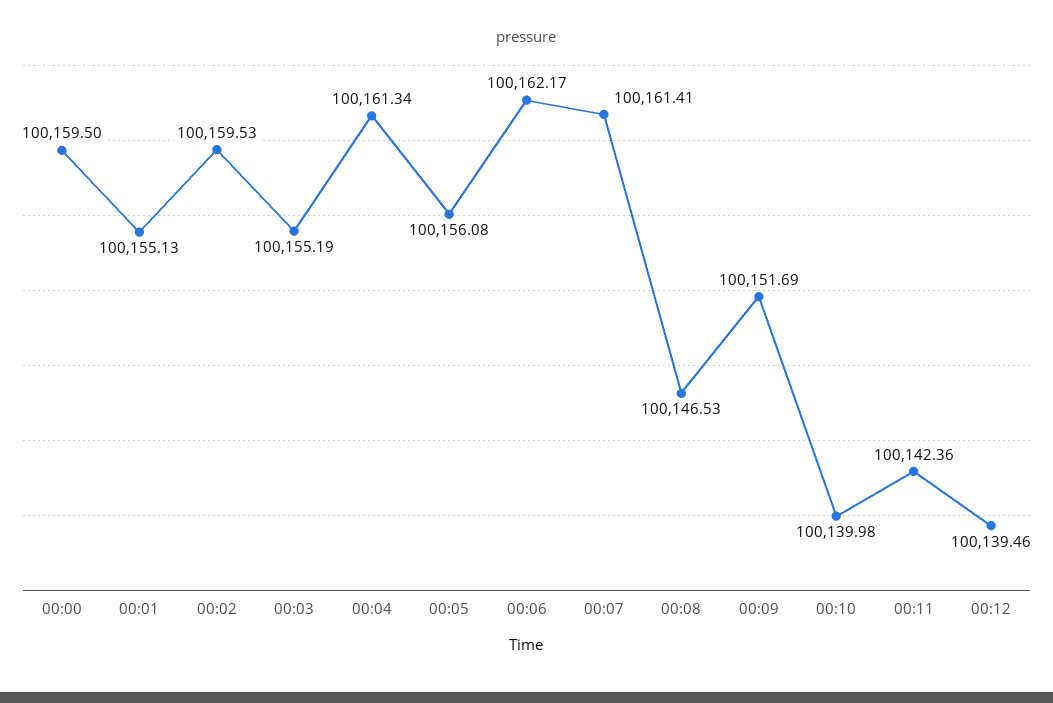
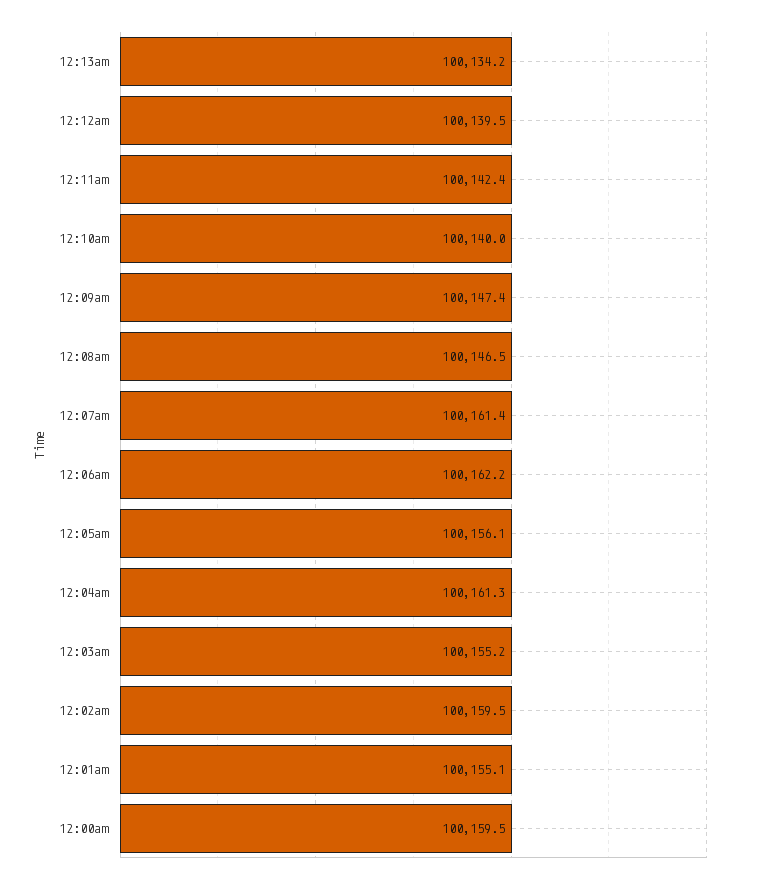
00:09: 100151.69 -> 100147.4
12:13am: none -> 100134.2

